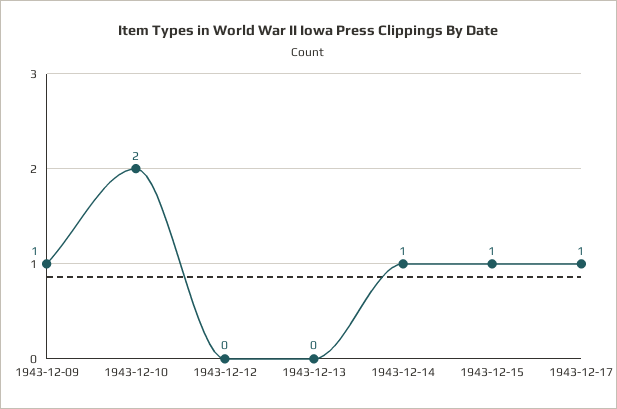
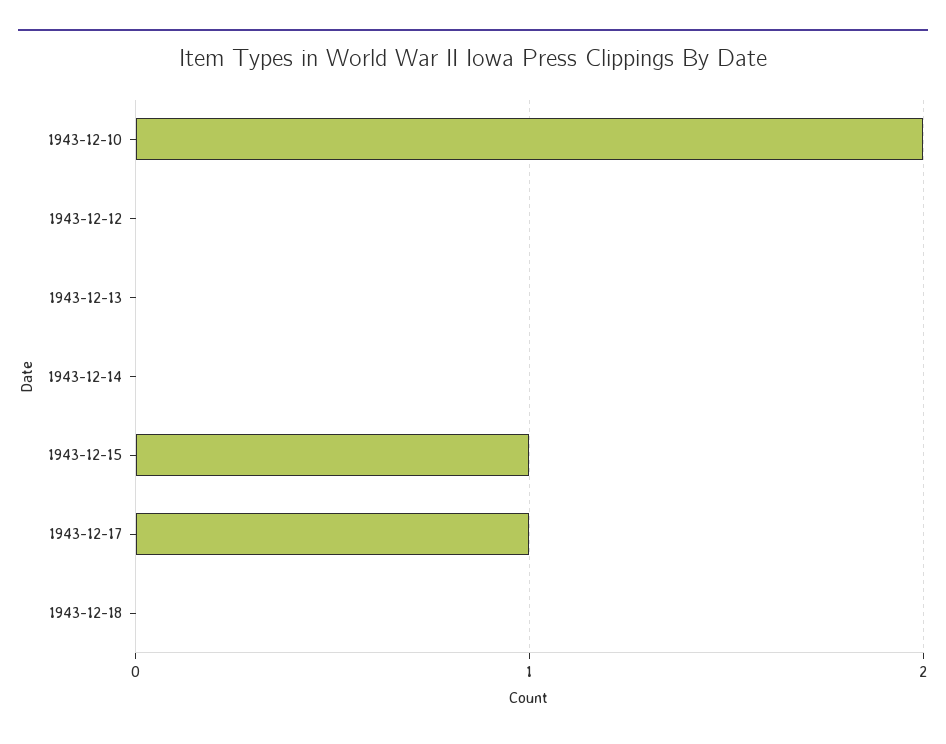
1943-12-09: 1 -> none
1943-12-14: 1 -> 0
1943-12-18: none -> 0

